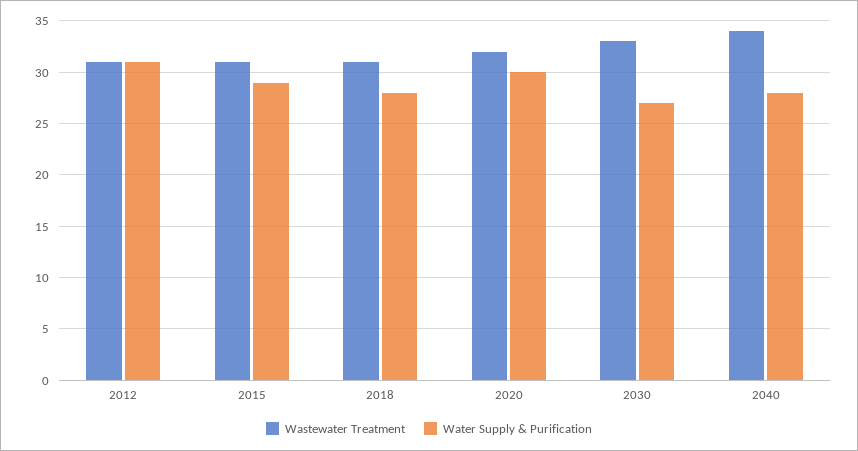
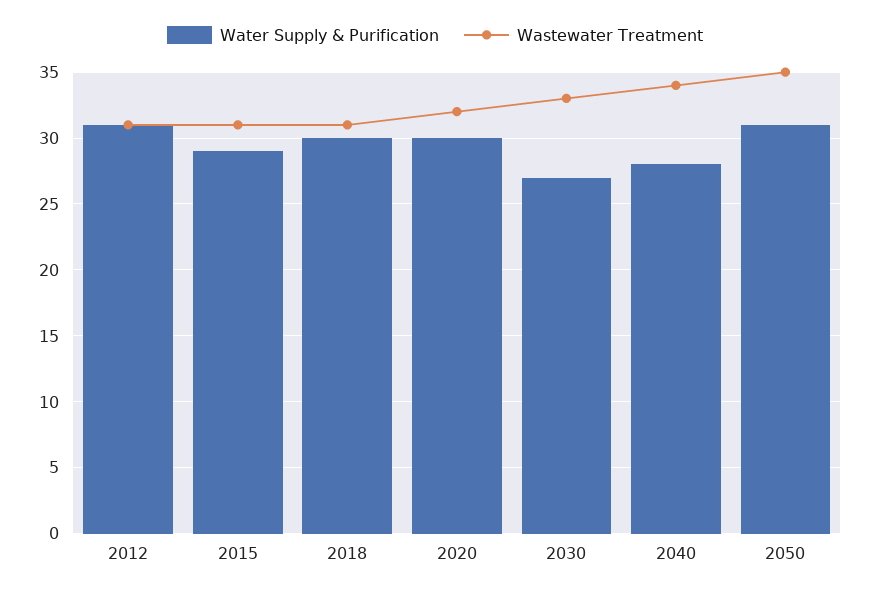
Water Supply & Purification, 2018: 28 -> 30
Water Supply & Purification, 2050: none -> 31
Wastewater Treatment, 2050: none -> 35

